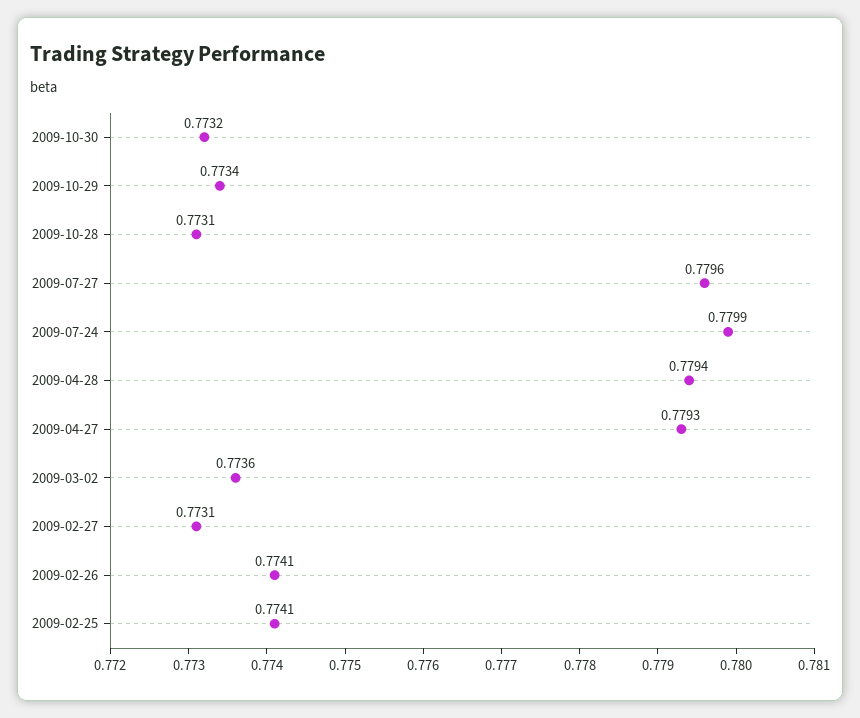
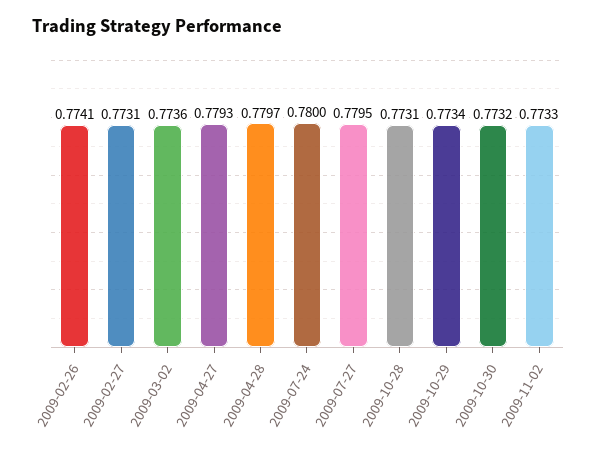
2009-07-27: 0.7796 -> 0.7795
2009-07-24: 0.7799 -> 0.78
2009-04-28: 0.7794 -> 0.7797
2009-02-25: 0.7741 -> none
2009-11-02: none -> 0.7733

